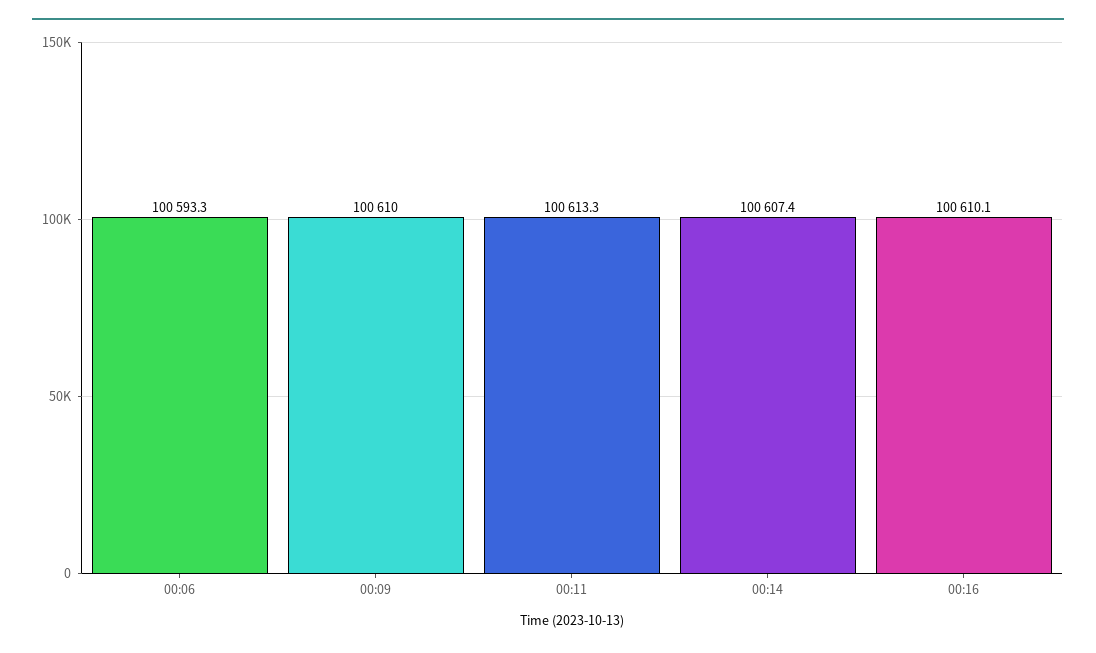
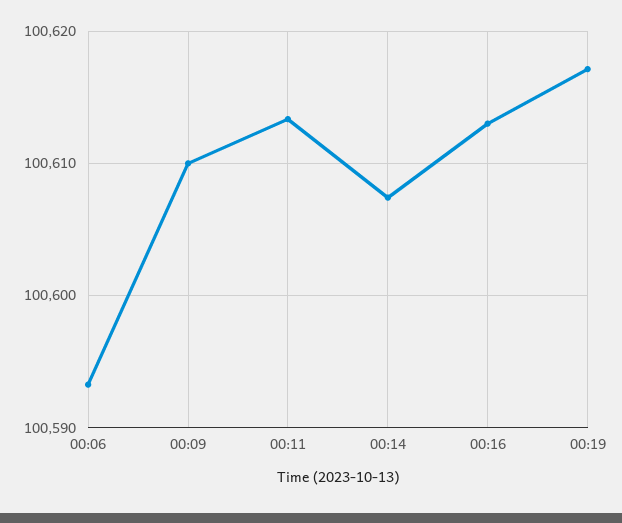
00:16: 100610.1 -> 100613
00:19: none -> 100617

